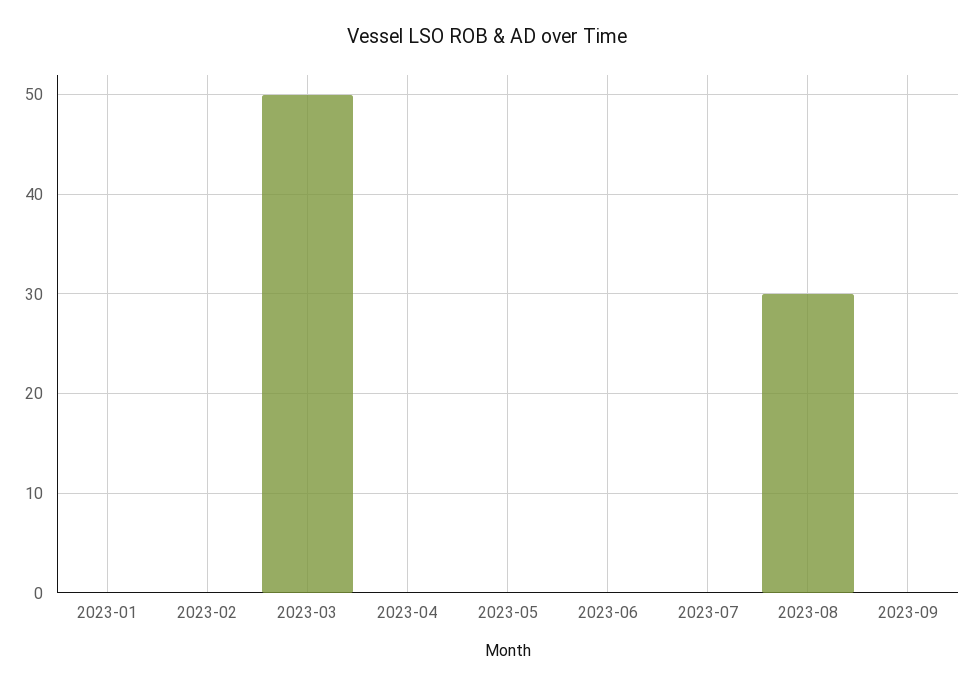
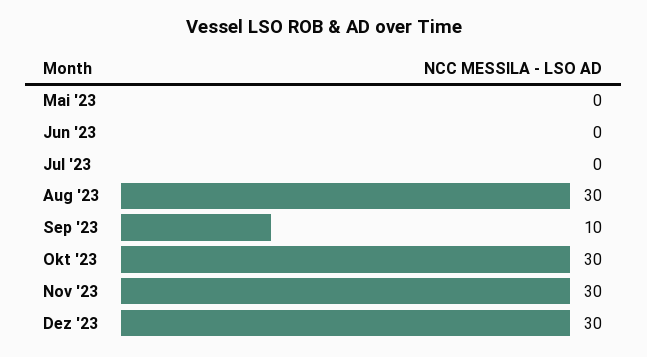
2023-01: 0 -> none
2023-02: 0 -> none
2023-03: 50 -> none
2023-04: 0 -> none
2023-09: 0 -> 10
Okt '23: none -> 30
Nov '23: none -> 30
Dez '23: none -> 30

